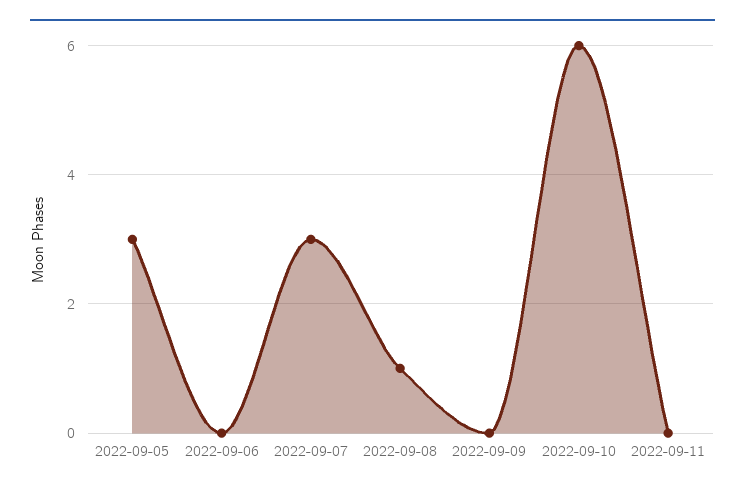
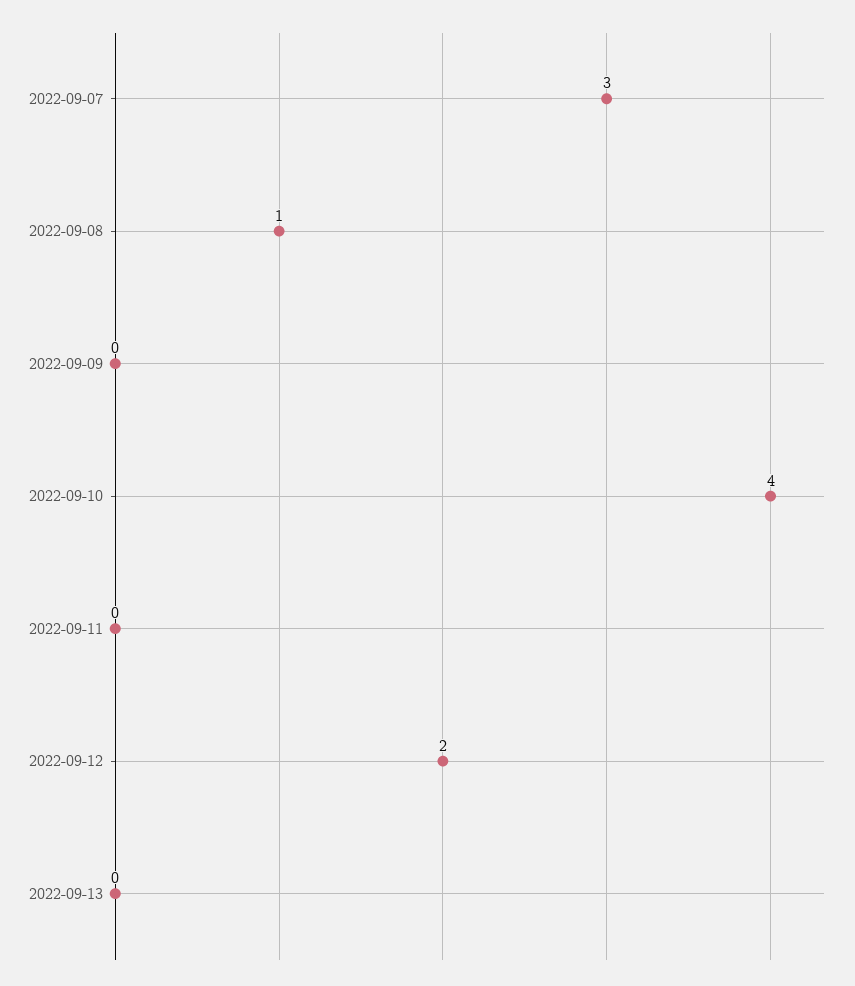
2022-09-05: 3 -> none
2022-09-06: 0 -> none
2022-09-10: 6 -> 4
2022-09-12: none -> 2
2022-09-13: none -> 0

